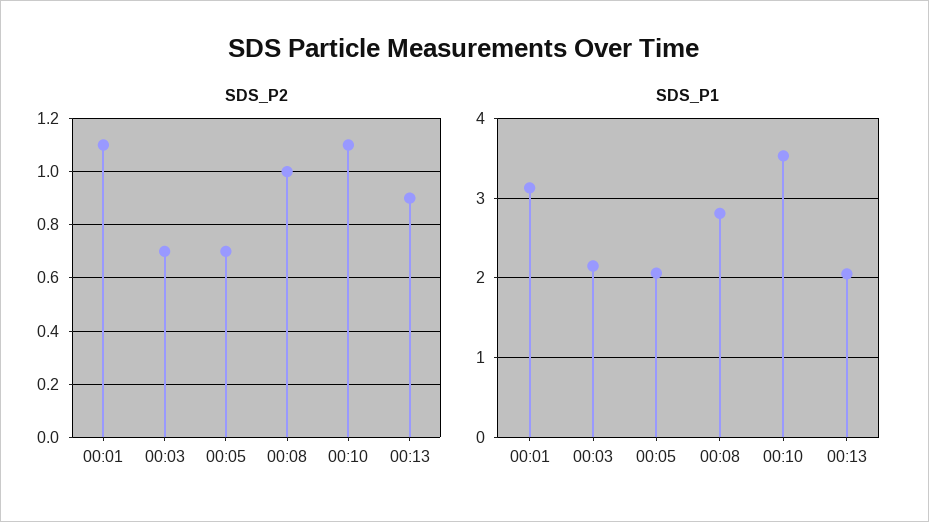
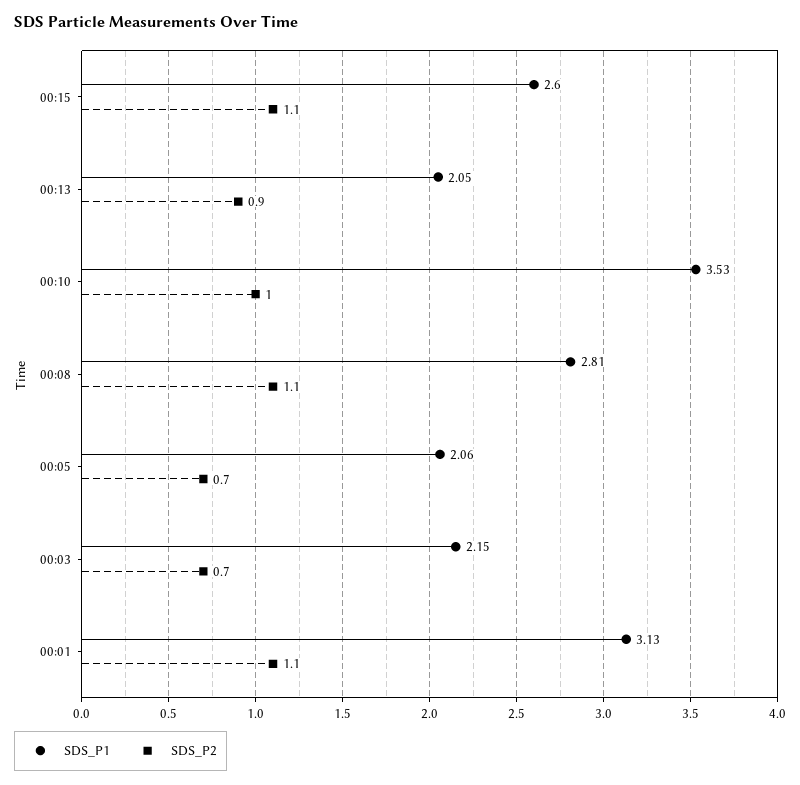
SDS_P2, 00:08: 1 -> 1.1
SDS_P2, 00:10: 1.1 -> 1
SDS_P1, 00:15: none -> 2.6
SDS_P2, 00:15: none -> 1.1

